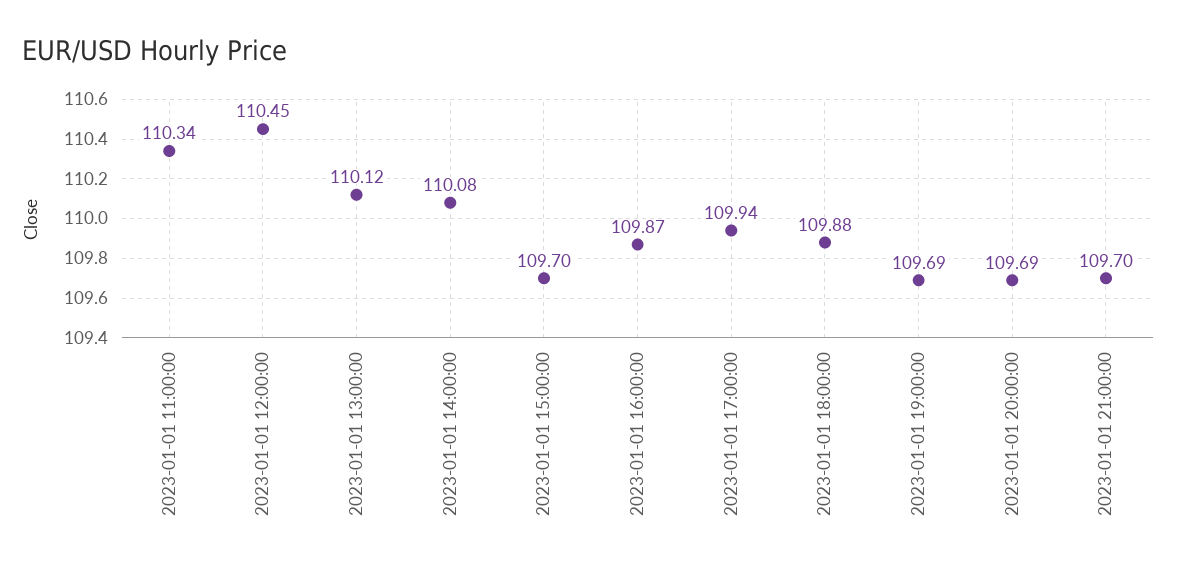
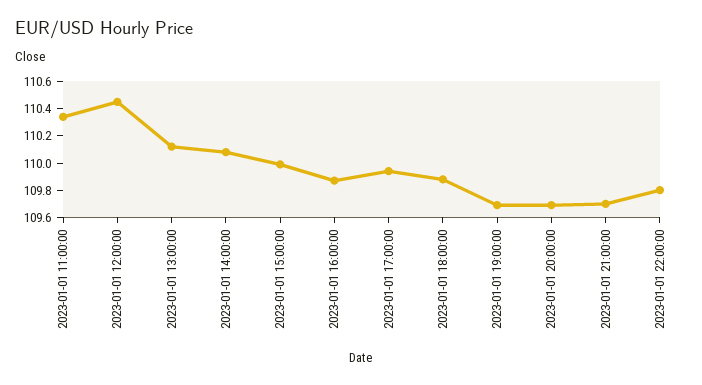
2023-01-01 15:00:00: 109.7 -> 110
2023-01-01 22:00:00: none -> 109.8

